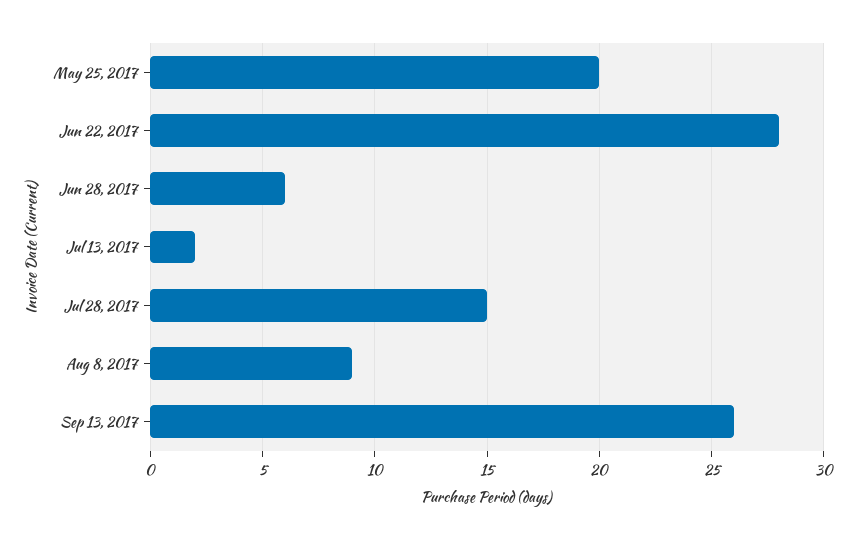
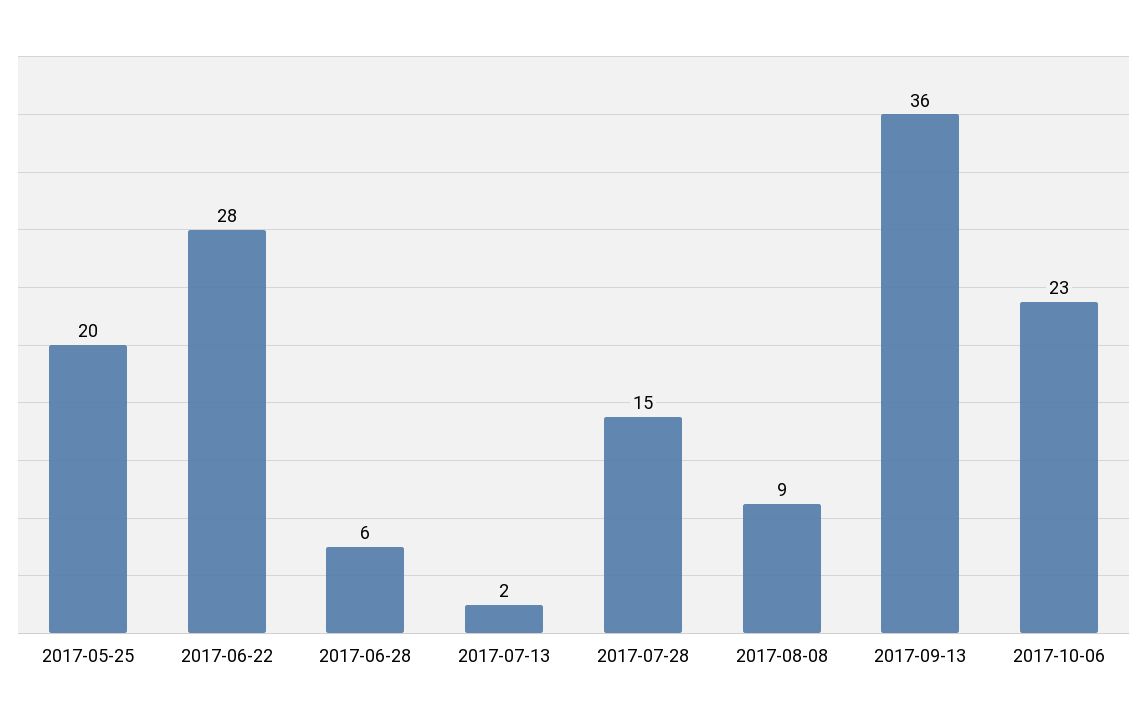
Sep 13, 2017: 26 -> 36
2017-10-06: none -> 23

